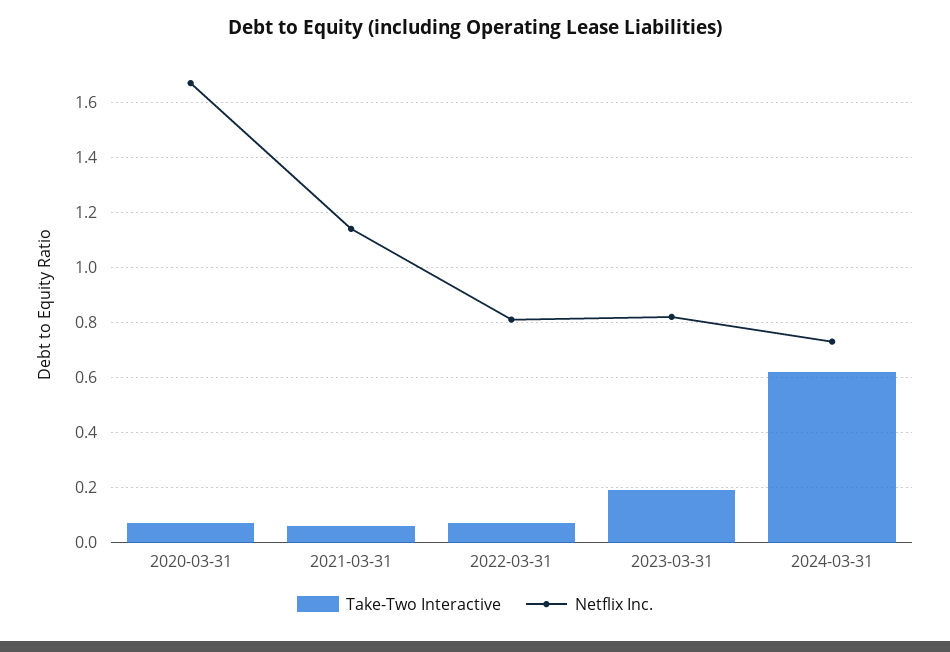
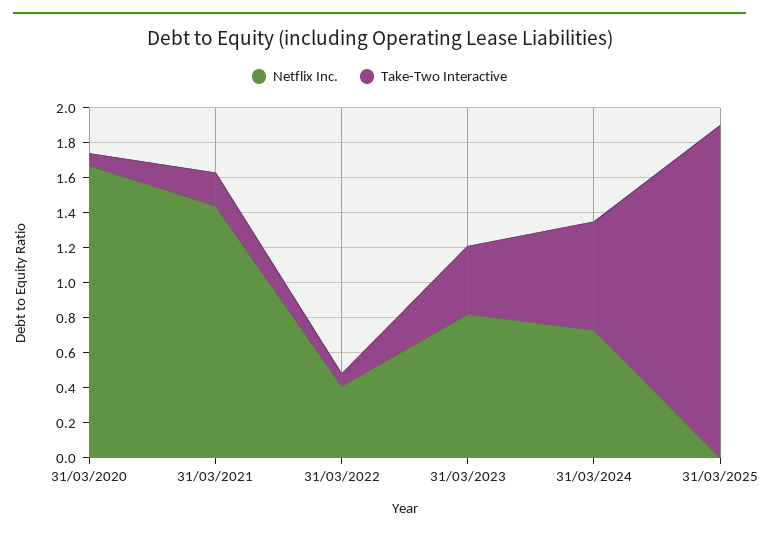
Take-Two Interactive, 2021-03-31: 0.05 -> 0.2
Netflix Inc., 2021-03-31: 1.15 -> 1.45
Netflix Inc., 2022-03-31: 0.8 -> 0.4
Take-Two Interactive, 2023-03-31: 0.2 -> 0.4
Netflix Inc., 31/03/2025: none -> 0
Take-Two Interactive, 31/03/2025: none -> 1.9

